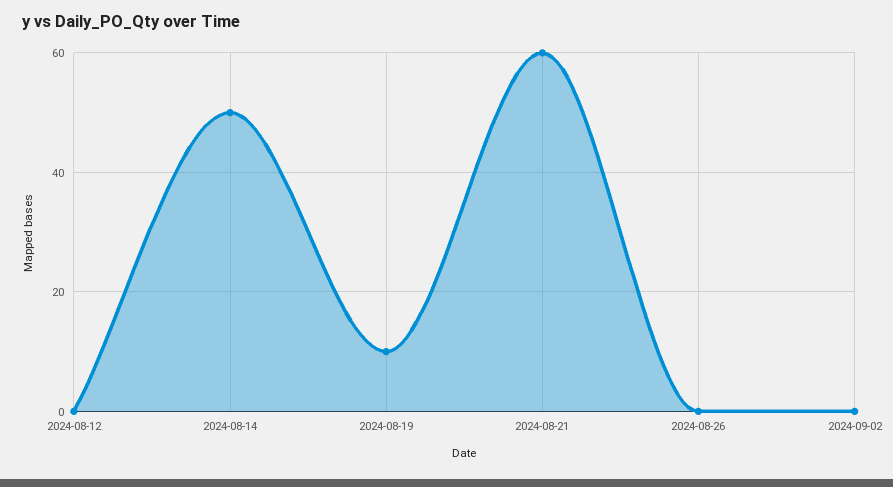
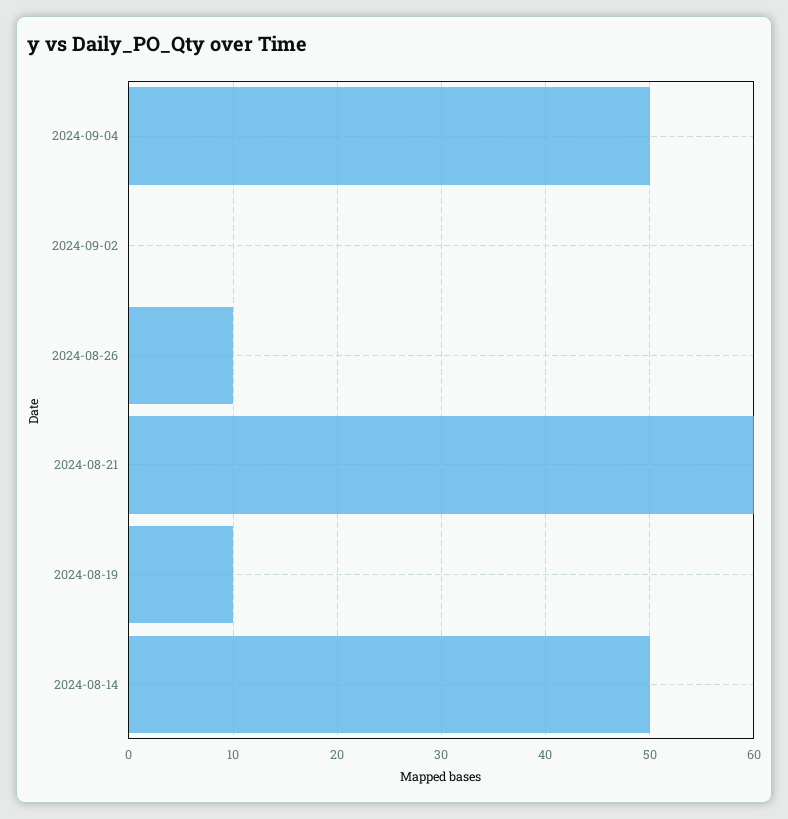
2024-08-12: 0 -> none
2024-08-26: 0 -> 10
2024-09-04: none -> 50

